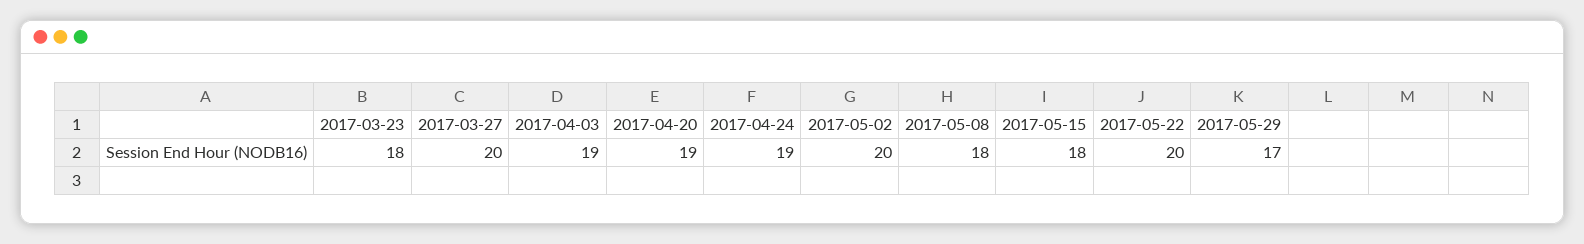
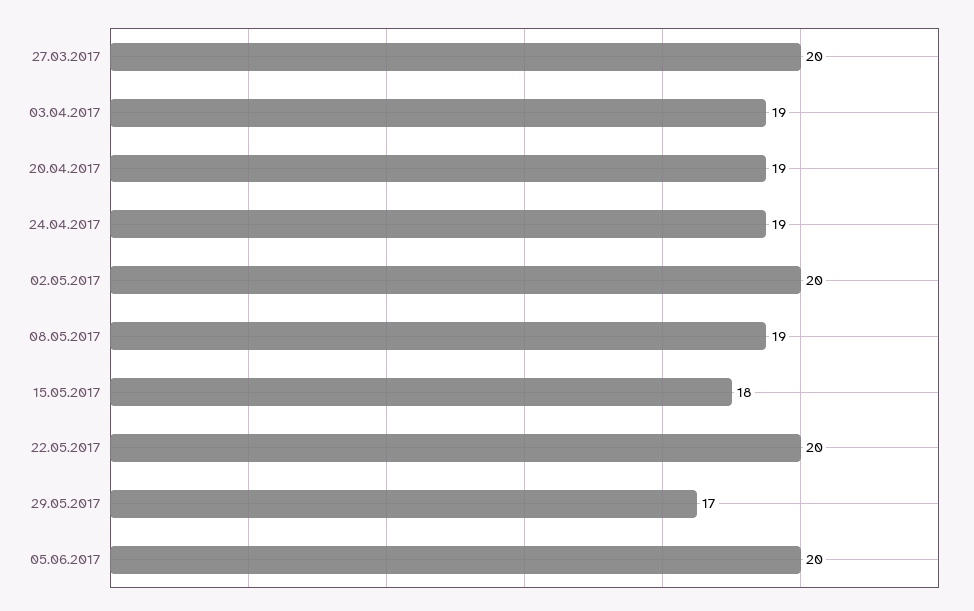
2017-03-23: 18 -> none
2017-05-08: 18 -> 19
05.06.2017: none -> 20

